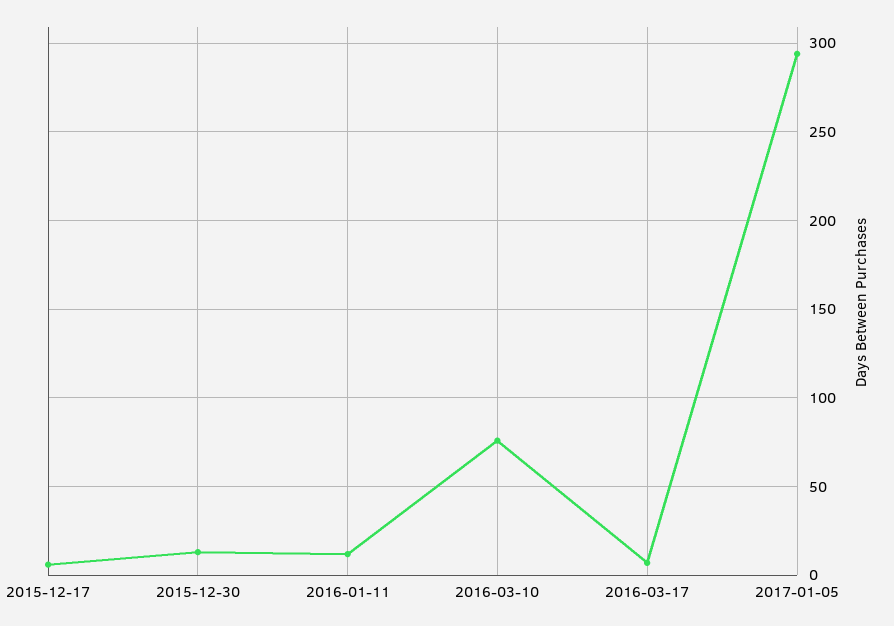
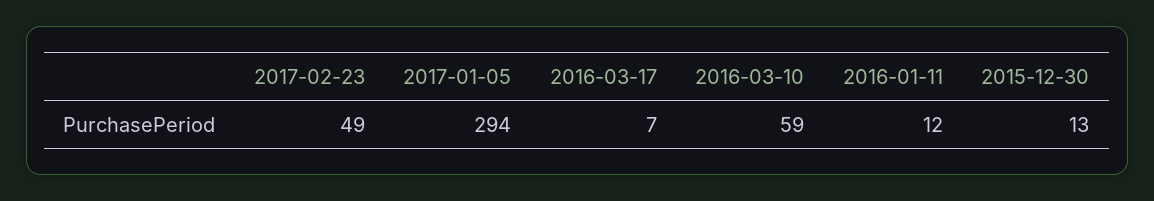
2015-12-17: 5 -> none
2016-03-10: 75 -> 59
2017-02-23: none -> 49

